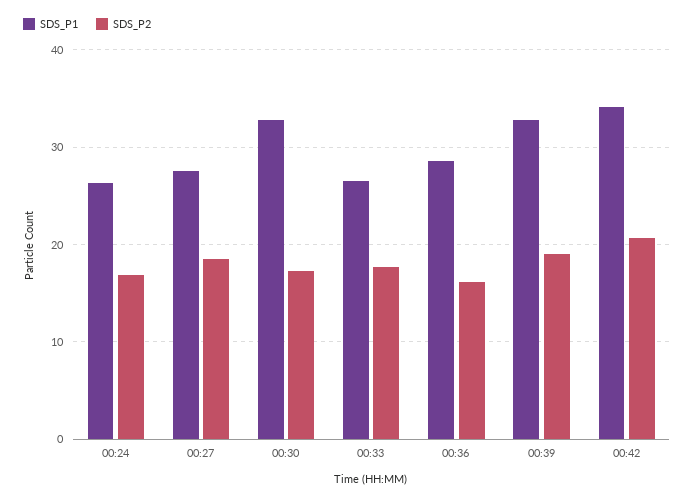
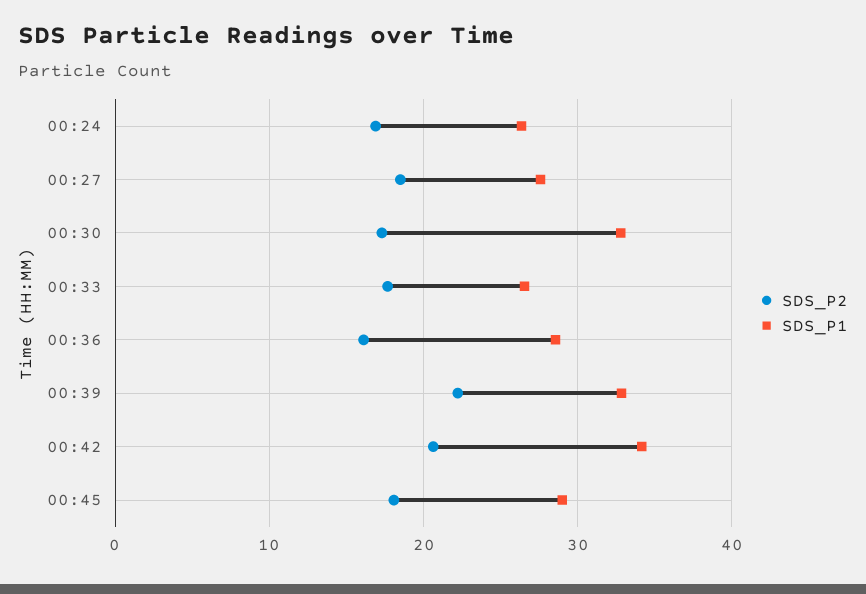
SDS_P2, 00:39: 19 -> 22
SDS_P2, 00:45: none -> 18
SDS_P1, 00:45: none -> 29

